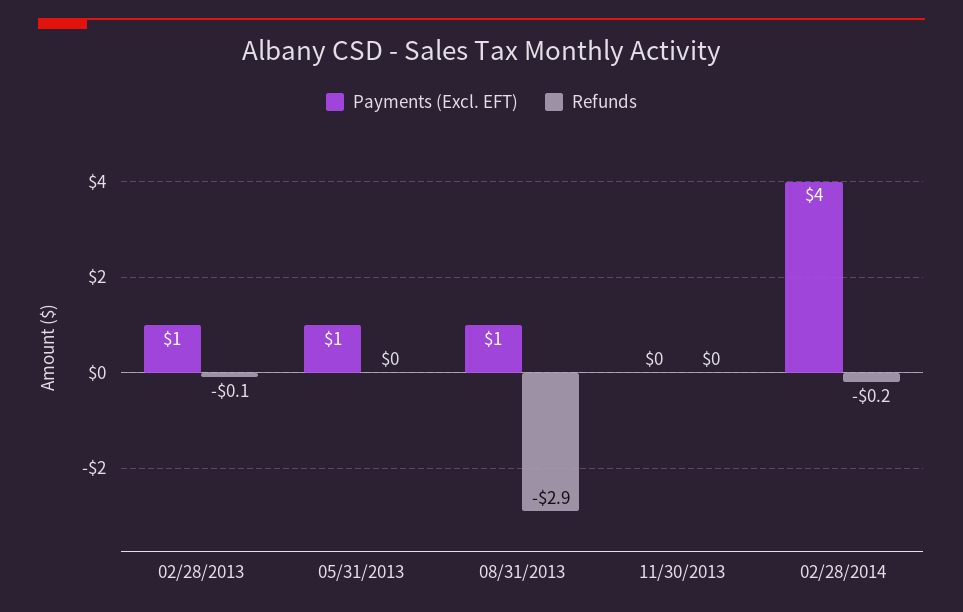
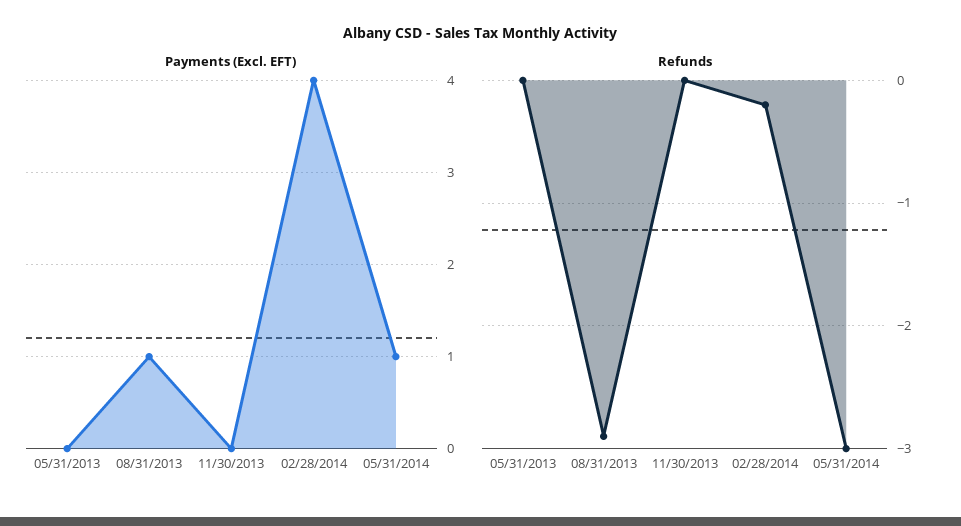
Payments (Excl. EFT), 02/28/2013: 1 -> none
Refunds, 02/28/2013: -0.1 -> none
Payments (Excl. EFT), 05/31/2013: 1 -> 0
Payments (Excl. EFT), 05/31/2014: none -> 1
Refunds, 05/31/2014: none -> -3

